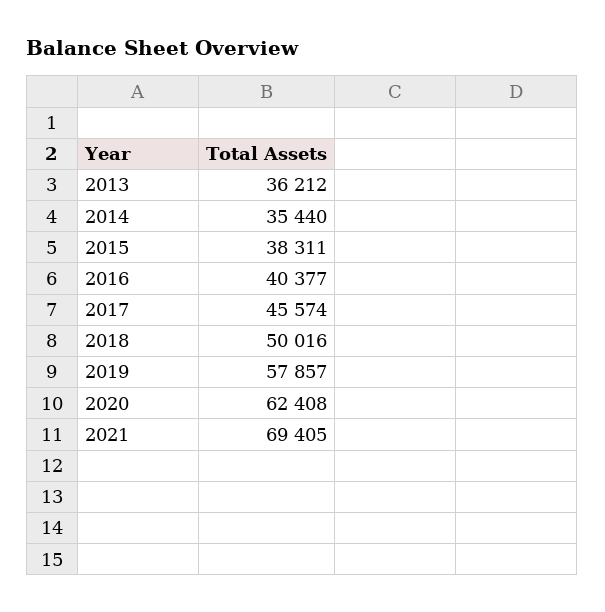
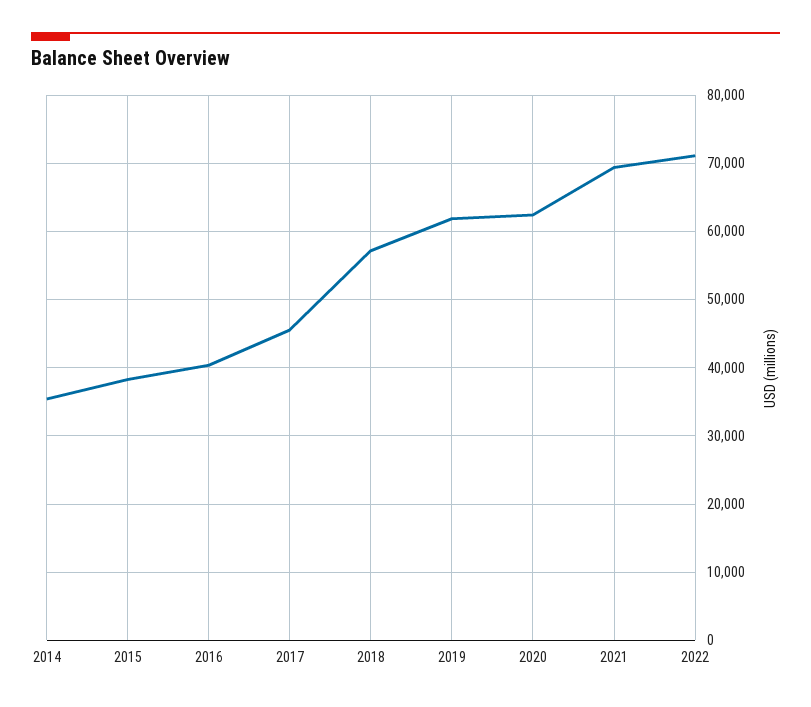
2013: 36212 -> none
2018: 50016 -> 57000
2019: 57857 -> 62000
2022: none -> 71000

